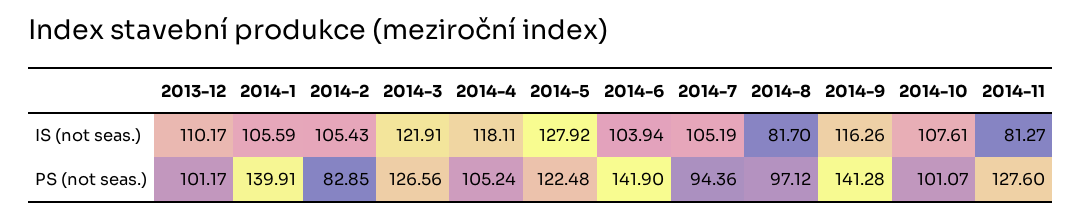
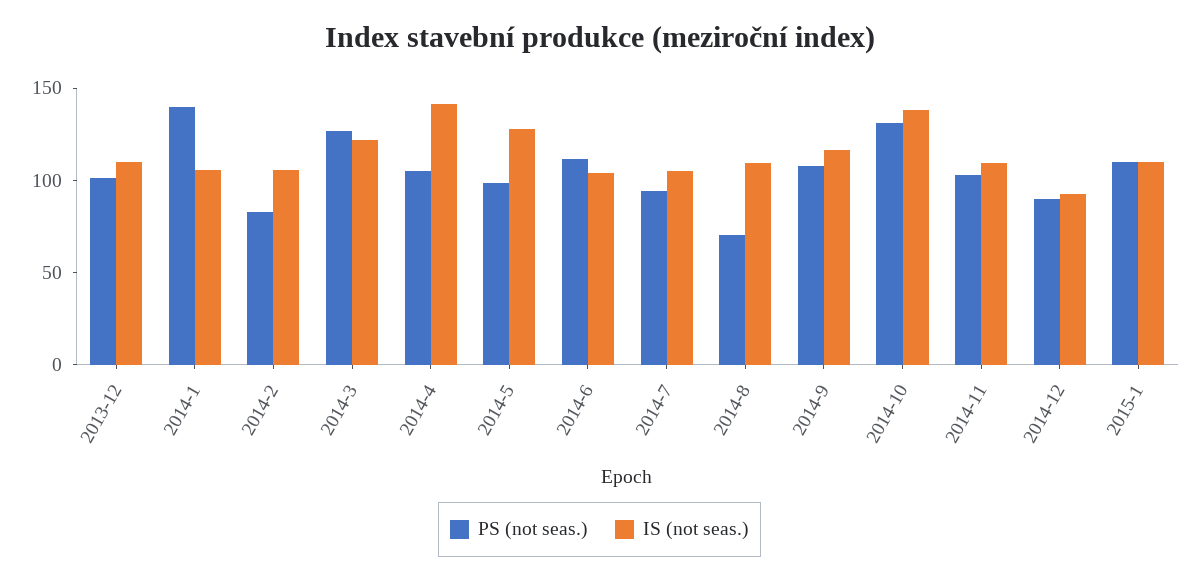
IS (not seas.), 2014-4: 118.11 -> 140
IS (not seas.), 2014-8: 81.7 -> 110
IS (not seas.), 2014-10: 107.61 -> 140
IS (not seas.), 2014-11: 81.27 -> 110
PS (not seas.), 2014-5: 122.48 -> 100
PS (not seas.), 2014-6: 141.9 -> 110
PS (not seas.), 2014-8: 97.12 -> 70
PS (not seas.), 2014-9: 141.28 -> 110
PS (not seas.), 2014-10: 101.07 -> 130
PS (not seas.), 2014-11: 127.6 -> 100
PS (not seas.), 2014-12: none -> 90
IS (not seas.), 2014-12: none -> 90
PS (not seas.), 2015-1: none -> 110
IS (not seas.), 2015-1: none -> 110

